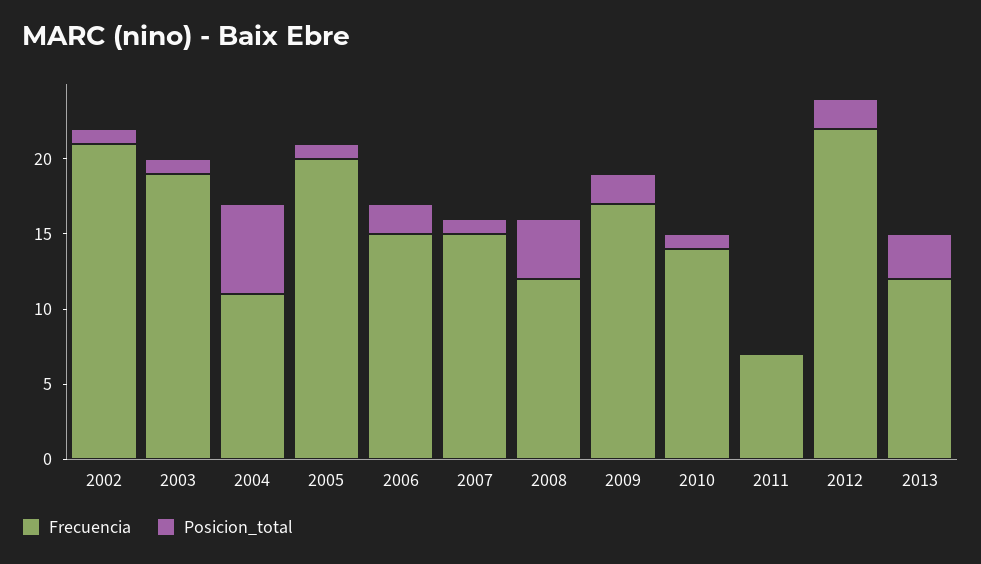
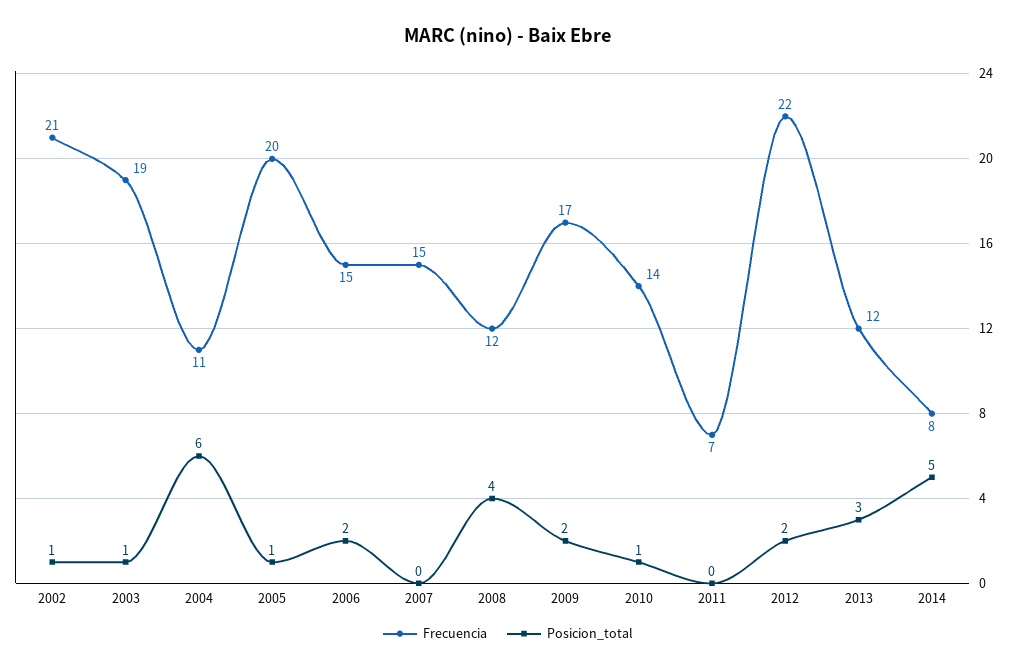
Posicion_total, 2007: 1 -> 0
Frecuencia, 2014: none -> 8
Posicion_total, 2014: none -> 5

